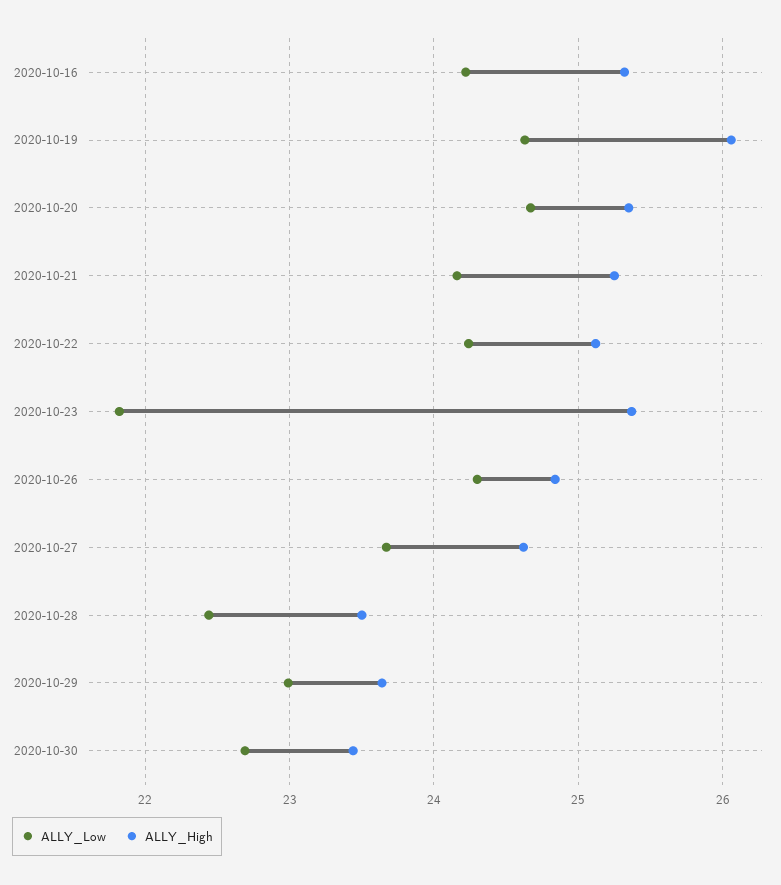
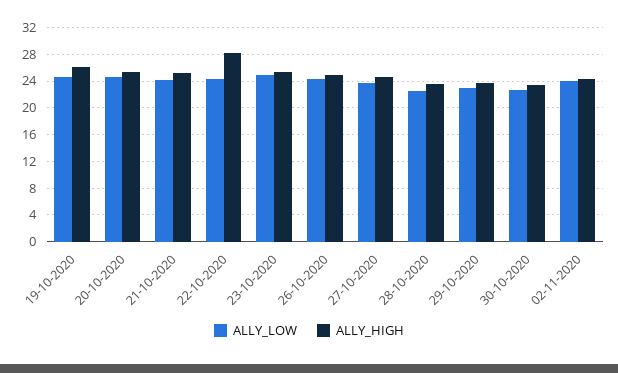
ALLY_Low, 2020-10-16: 24.2 -> none
ALLY_High, 2020-10-16: 25.3 -> none
ALLY_High, 2020-10-22: 25.1 -> 28
ALLY_Low, 2020-10-23: 21.8 -> 25
ALLY_Low, 02-11-2020: none -> 24
ALLY_High, 02-11-2020: none -> 24

